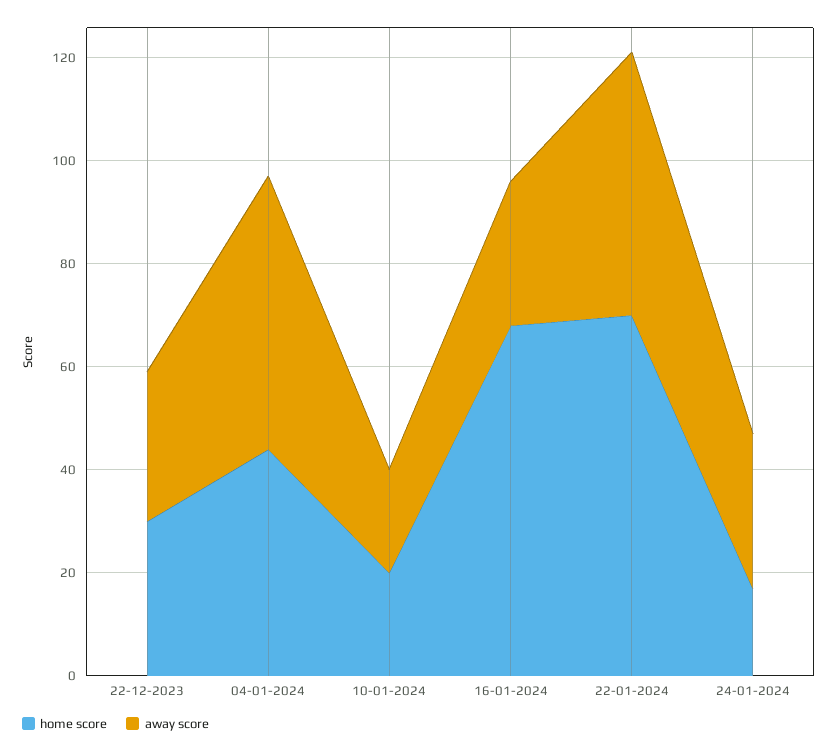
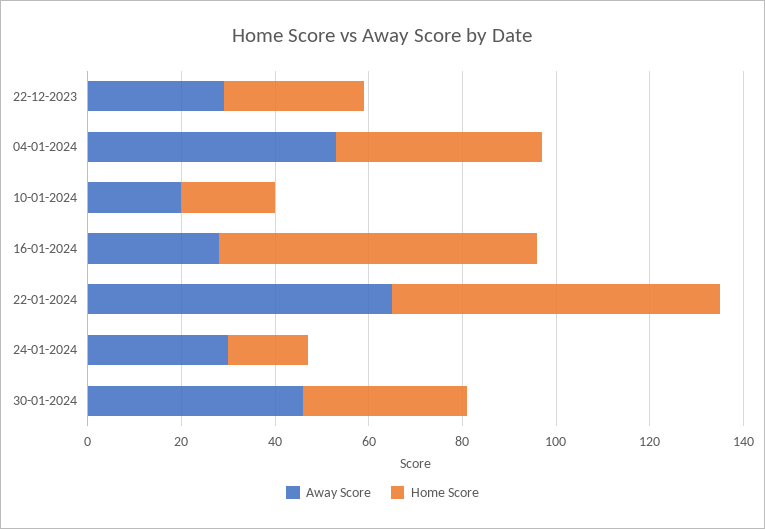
away score, 22-01-2024: 50 -> 65
away score, 30-01-2024: none -> 45
home score, 30-01-2024: none -> 35

